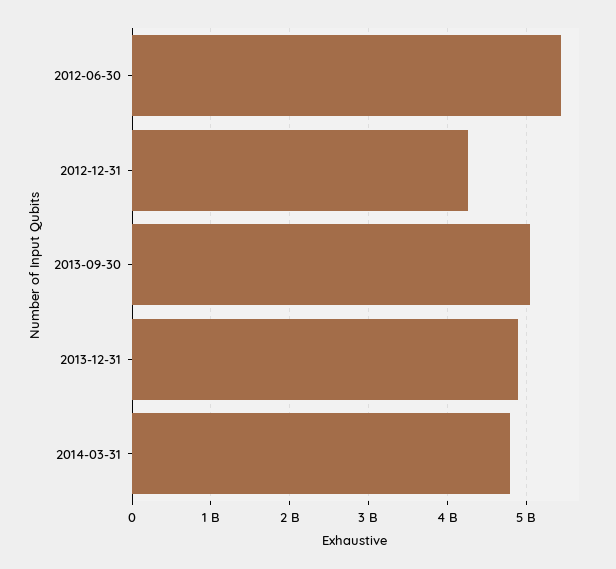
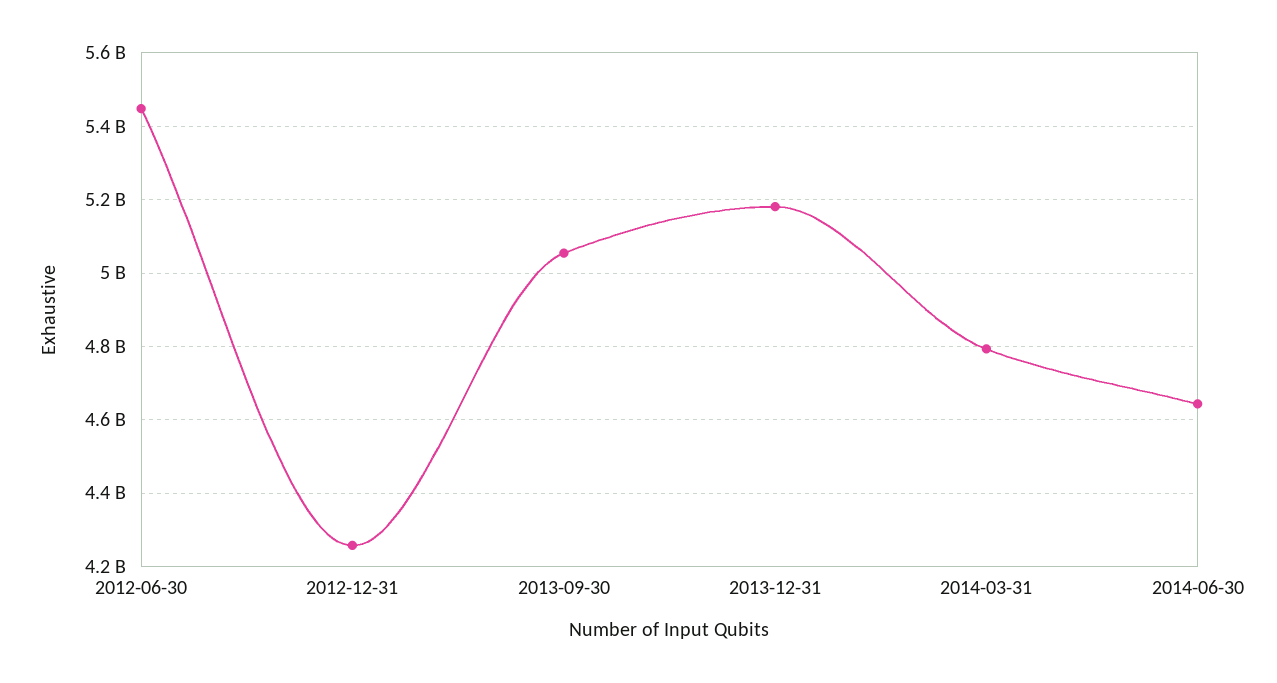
2013-12-31: 4900000000 -> 5180000000
2014-06-30: none -> 4640000000

